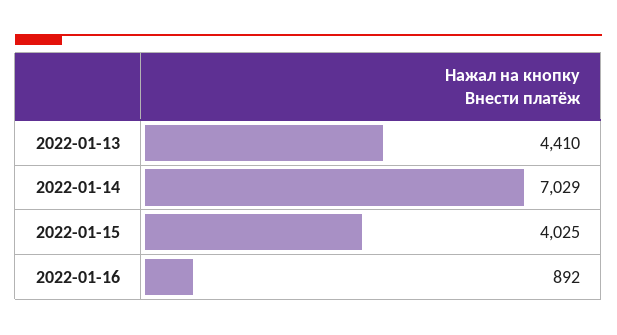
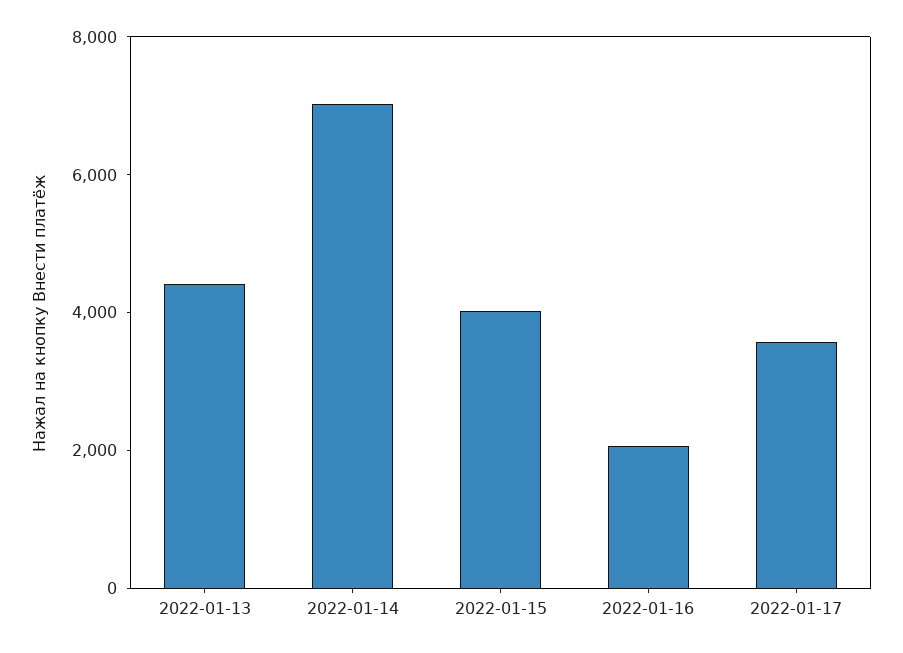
2022-01-16: 892 -> 2000
2022-01-17: none -> 3500

